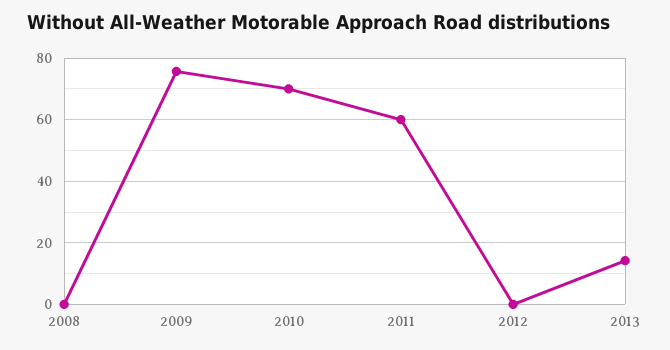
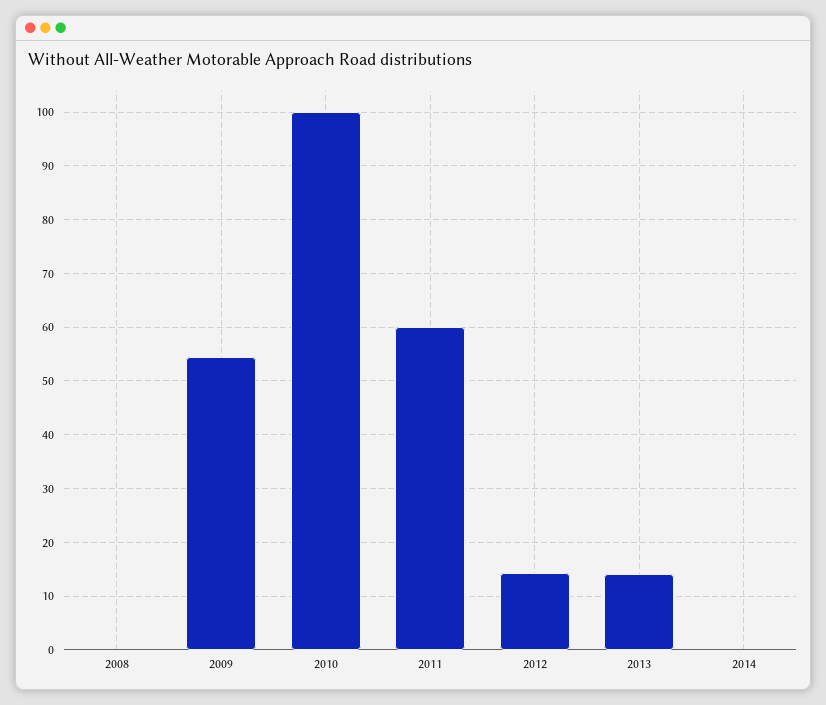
2009: 76 -> 54
2010: 70 -> 100
2012: 0 -> 14
2014: none -> 0

